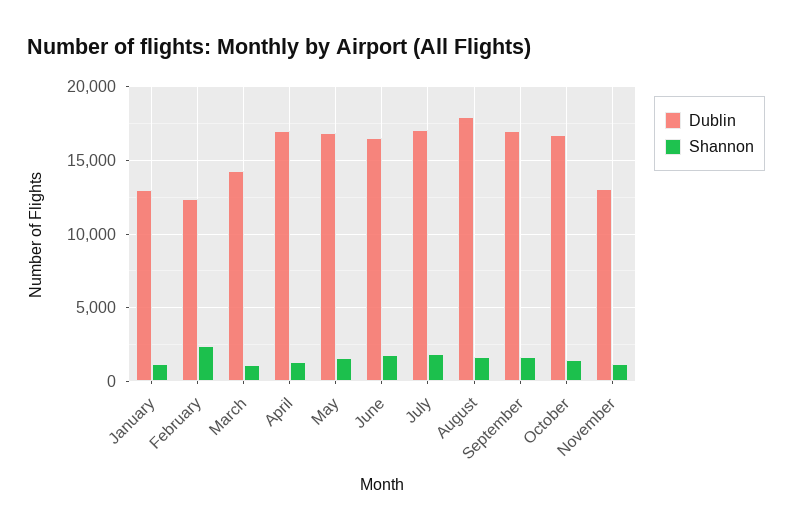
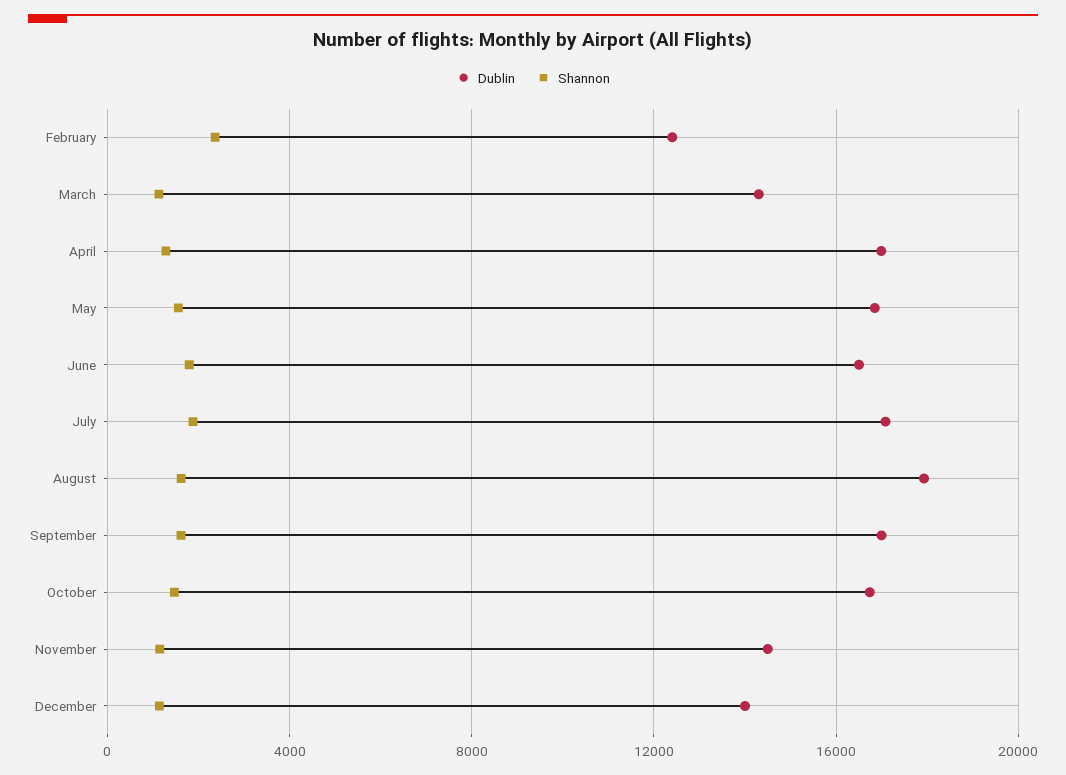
Dublin, January: 13000 -> none
Shannon, January: 1000 -> none
Dublin, November: 13000 -> 14500
Dublin, December: none -> 14000
Shannon, December: none -> 1000

